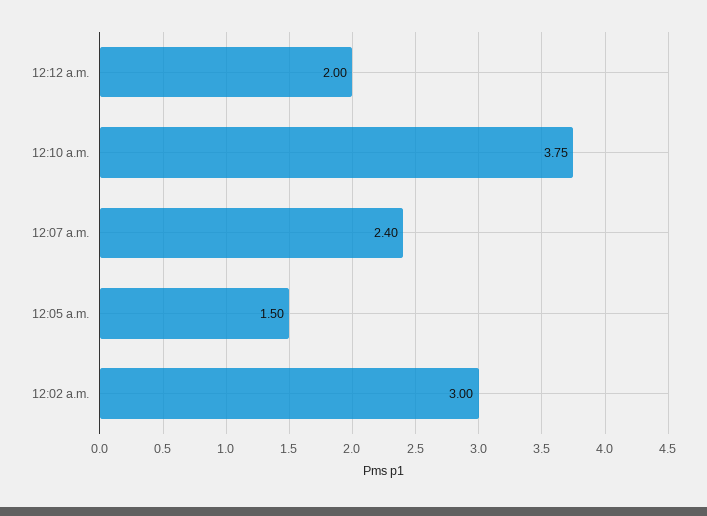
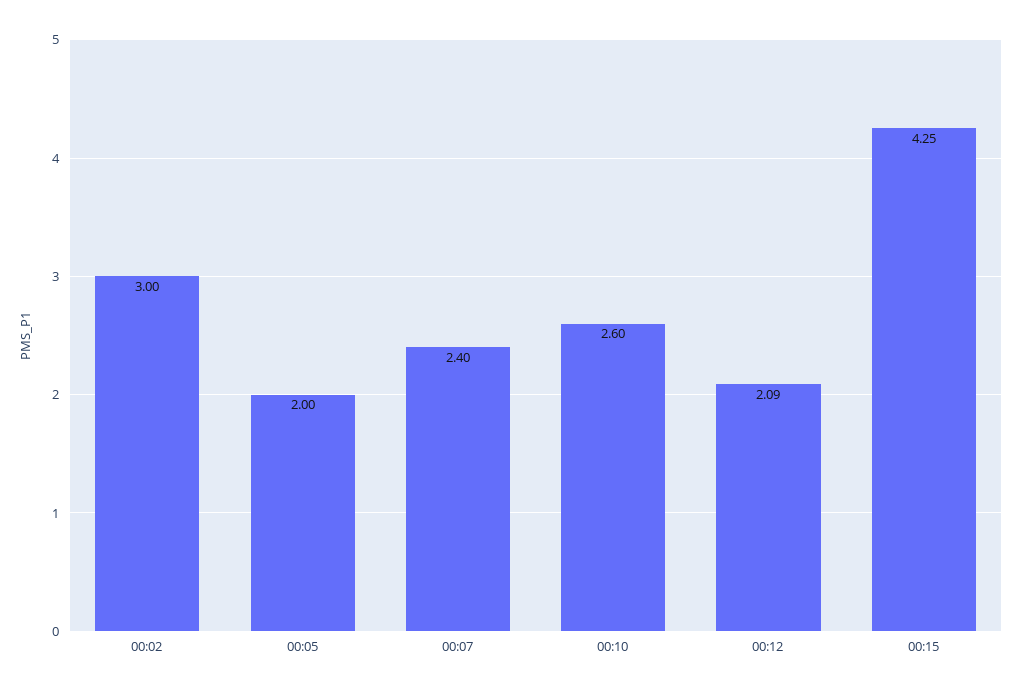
12:12 a.m.: 2 -> 2.09
12:10 a.m.: 3.75 -> 2.6
12:05 a.m.: 1.5 -> 2
00:15: none -> 4.25

